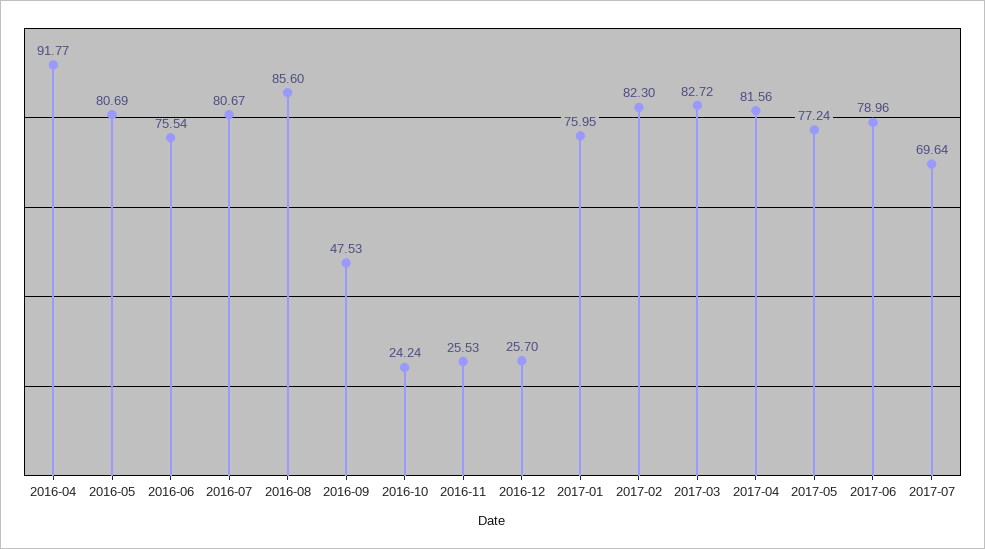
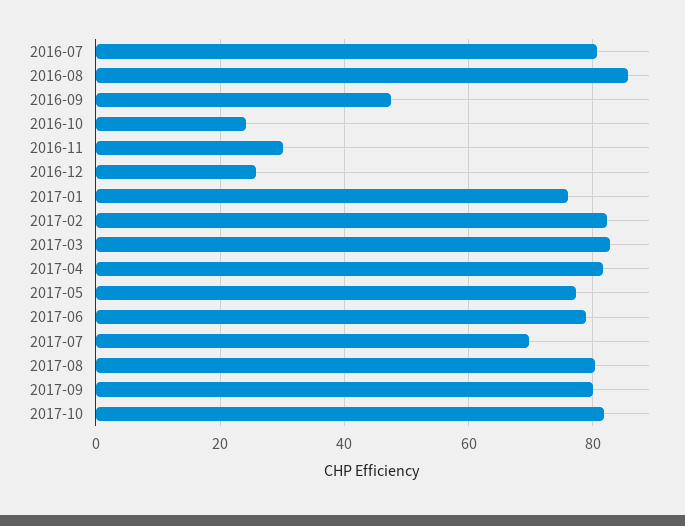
2016-04: 91.77 -> none
2016-05: 80.69 -> none
2016-06: 75.54 -> none
2016-11: 25.53 -> 30
2017-08: none -> 80
2017-09: none -> 80
2017-10: none -> 82

